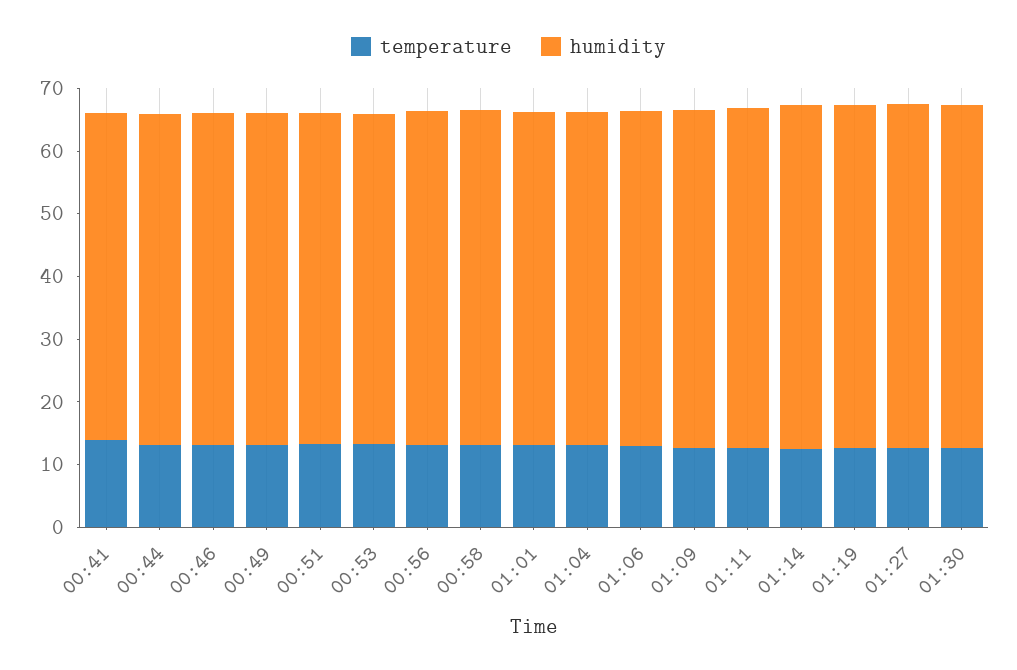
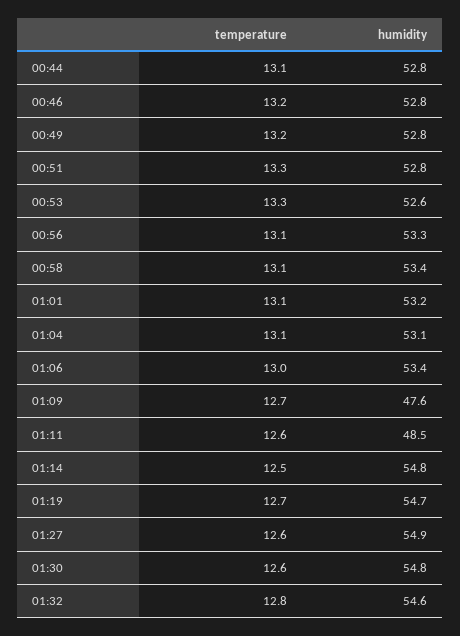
temperature, 00:41: 14 -> none
humidity, 00:41: 52 -> none
humidity, 01:09: 54 -> 47.6
humidity, 01:11: 54 -> 48.5
temperature, 01:32: none -> 12.8
humidity, 01:32: none -> 54.6

